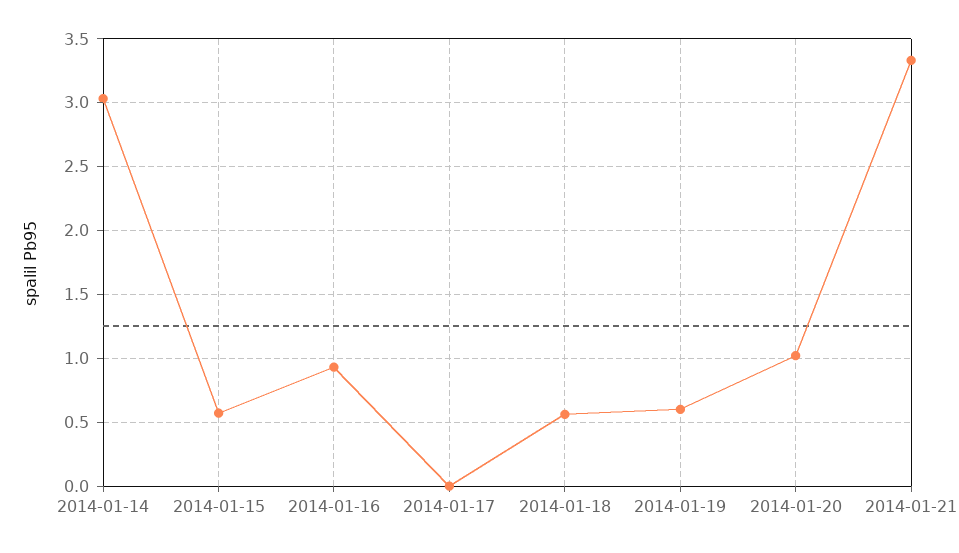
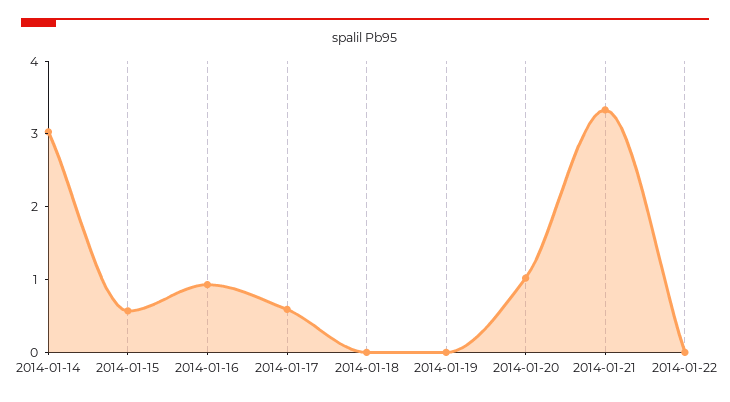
2014-01-17: 0 -> 0.6
2014-01-18: 0.55 -> 0
2014-01-19: 0.6 -> 0
2014-01-22: none -> 0

